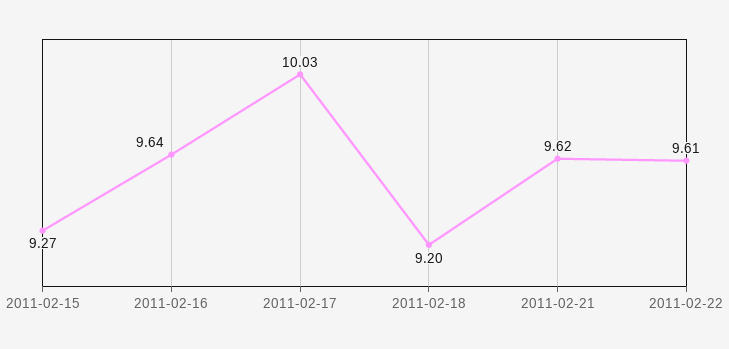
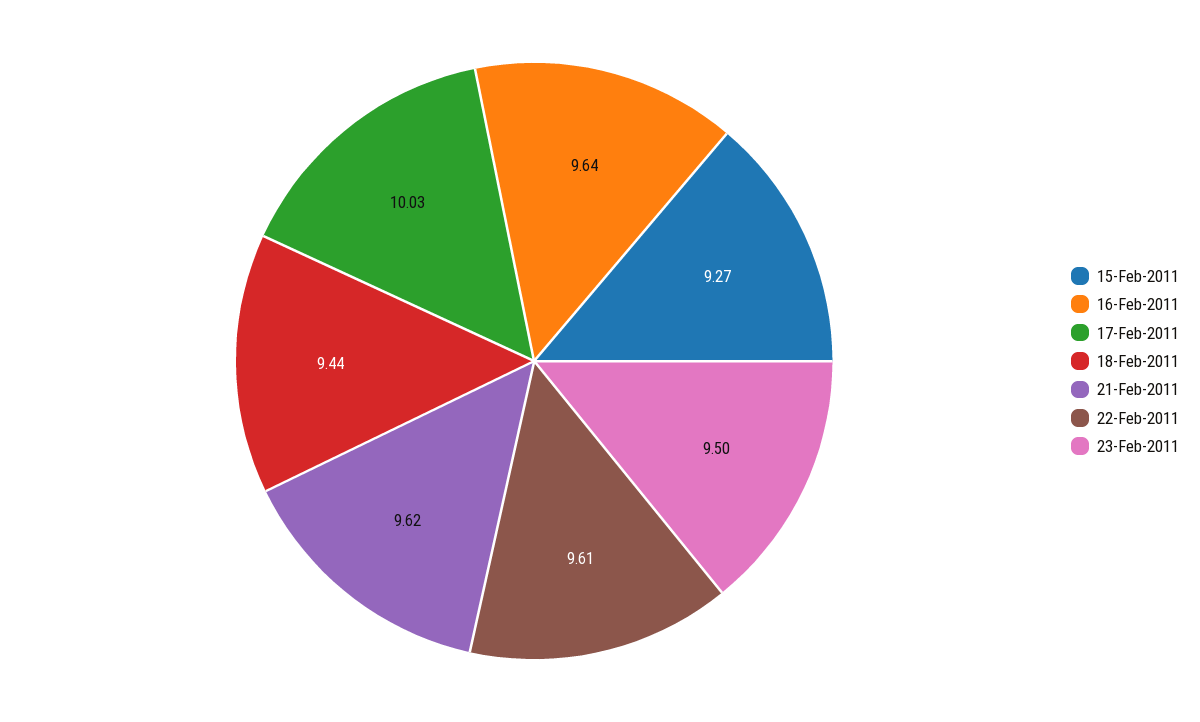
2011-02-18: 9.2 -> 9.44
23-Feb-2011: none -> 9.5

